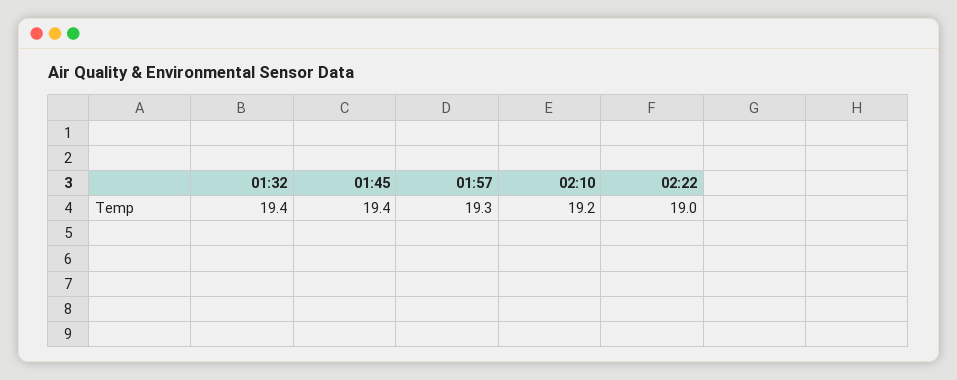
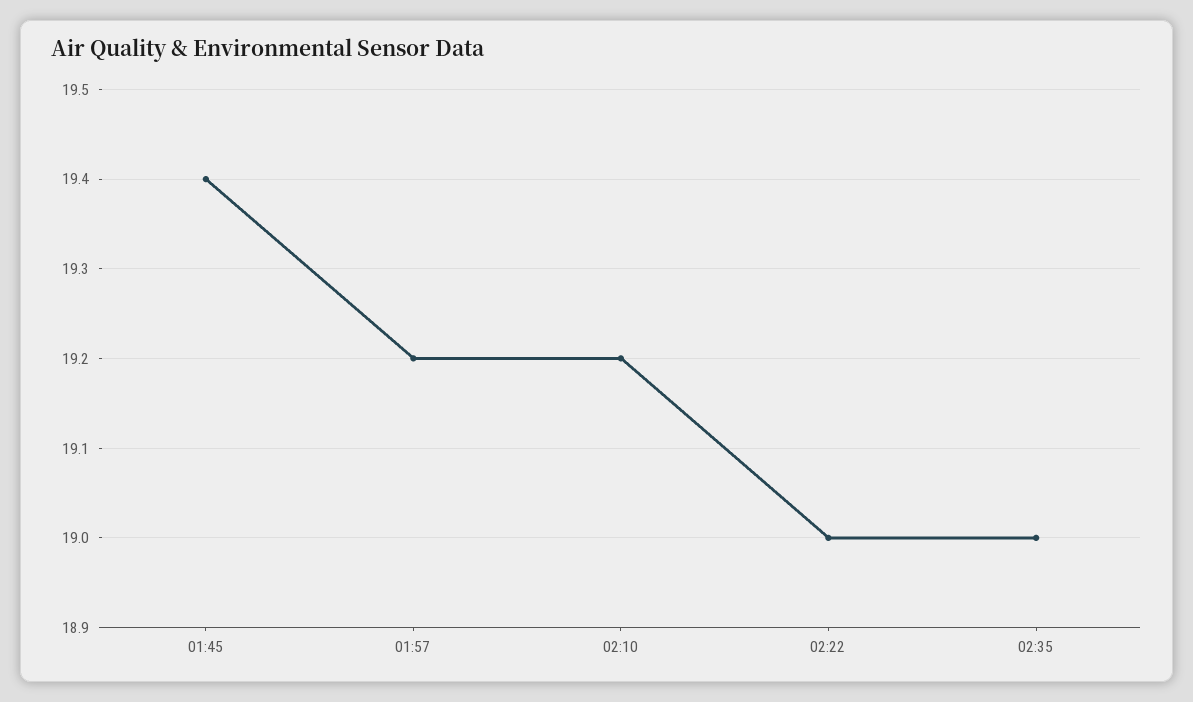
01:32: 19.4 -> none
01:57: 19.3 -> 19.2
02:35: none -> 19

